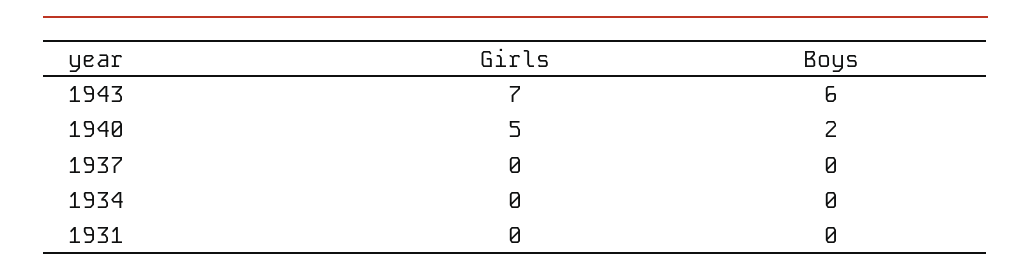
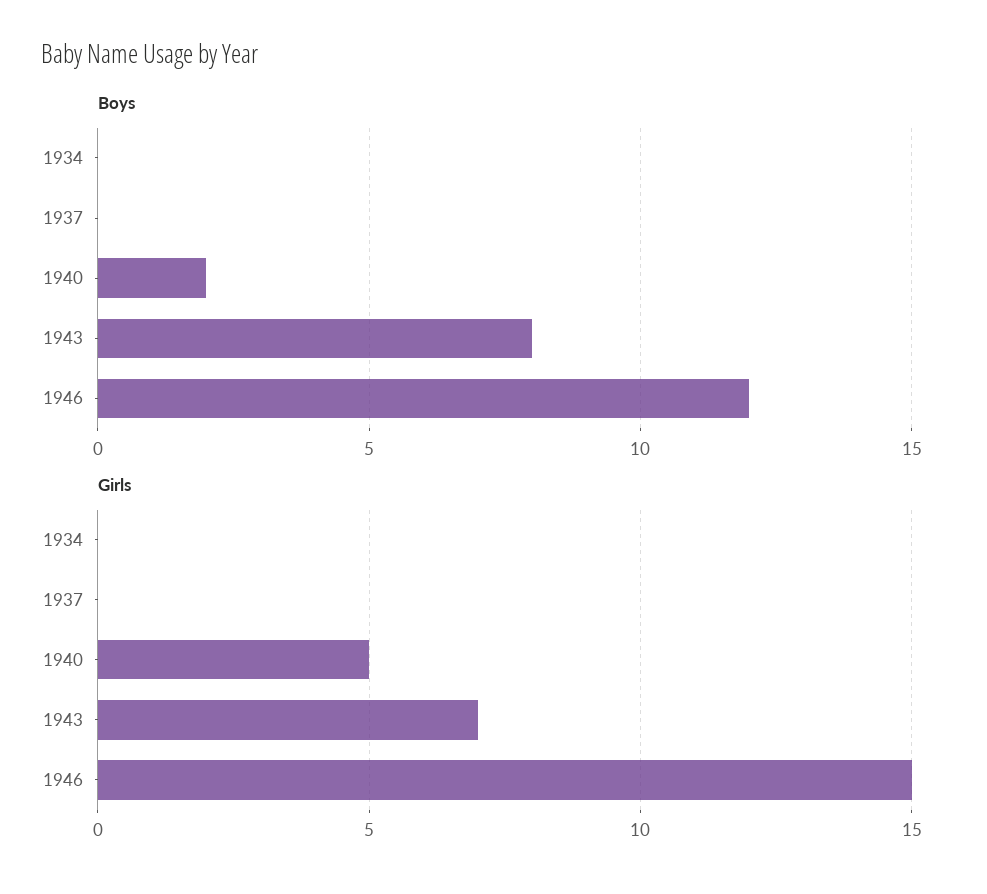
Boys, 1943: 6 -> 8
Girls, 1931: 0 -> none
Boys, 1931: 0 -> none
Boys, 1946: none -> 12
Girls, 1946: none -> 15

